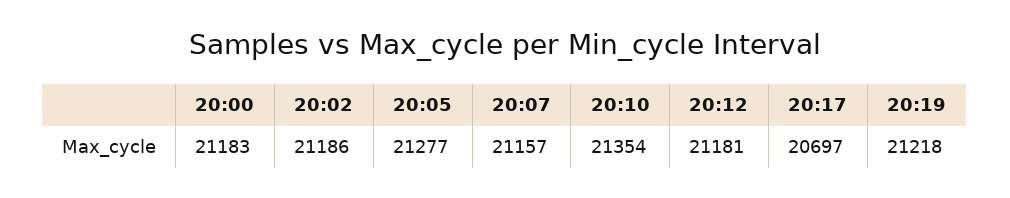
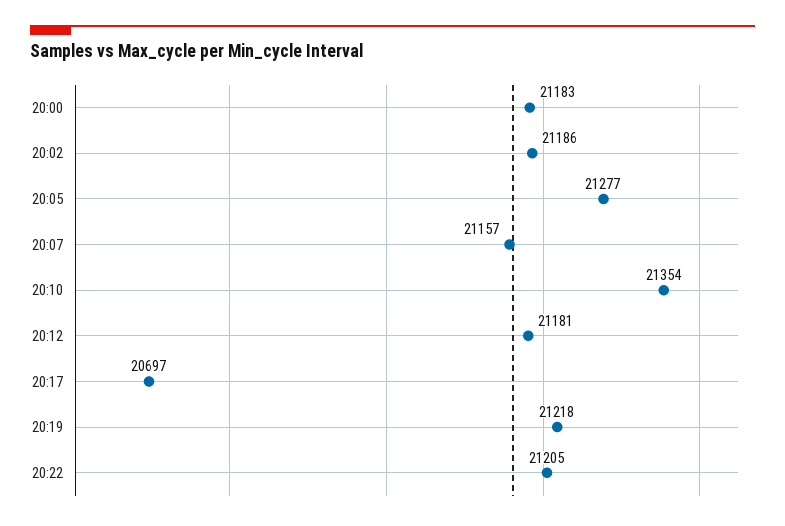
20:22: none -> 21205

